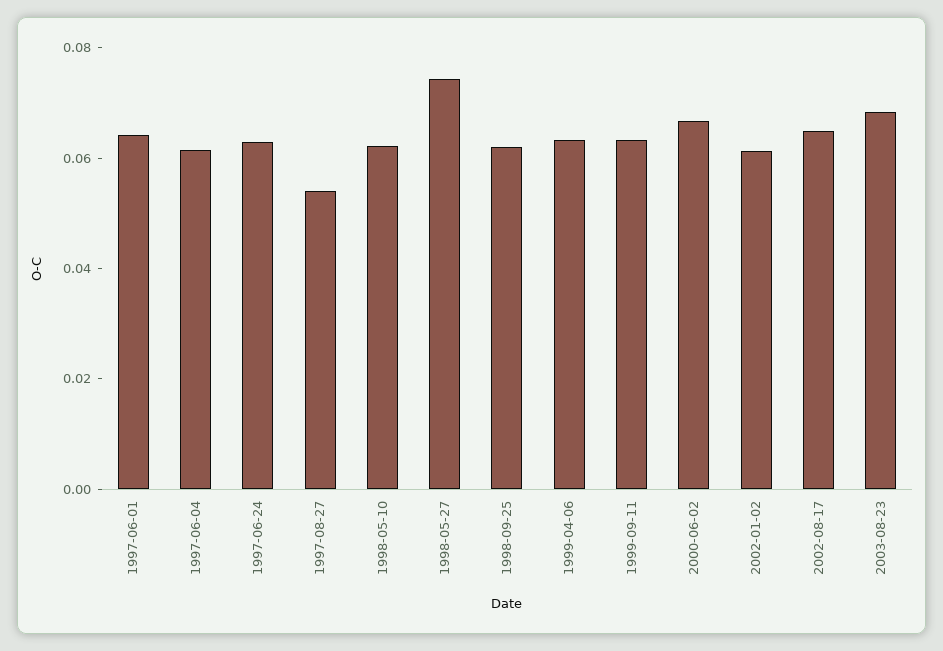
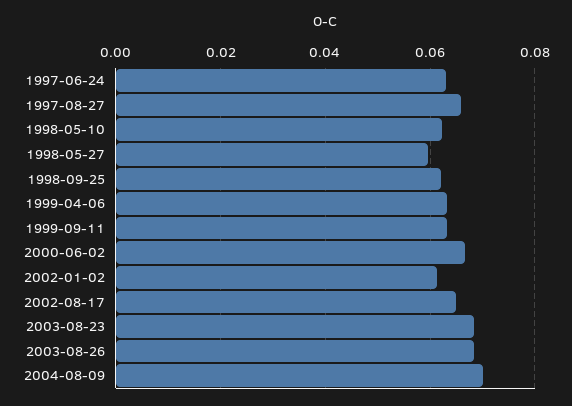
1997-06-01: 0.065 -> none
1997-06-04: 0.06 -> none
1997-08-27: 0.055 -> 0.066
1998-05-27: 0.075 -> 0.06
2003-08-26: none -> 0.068
2004-08-09: none -> 0.07

